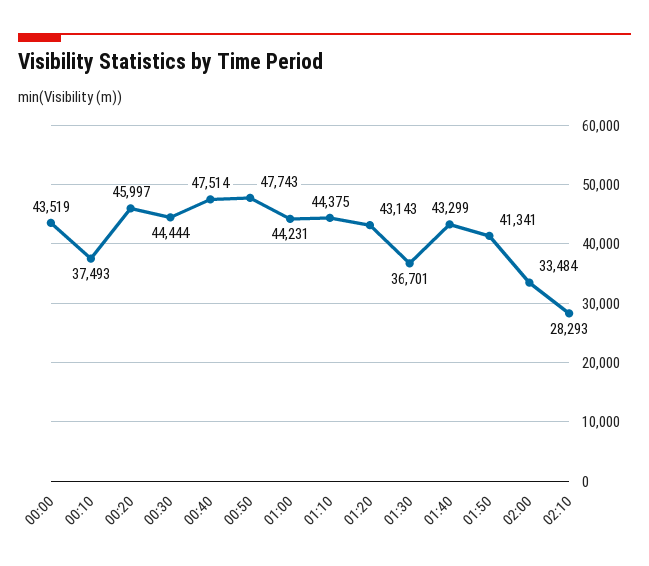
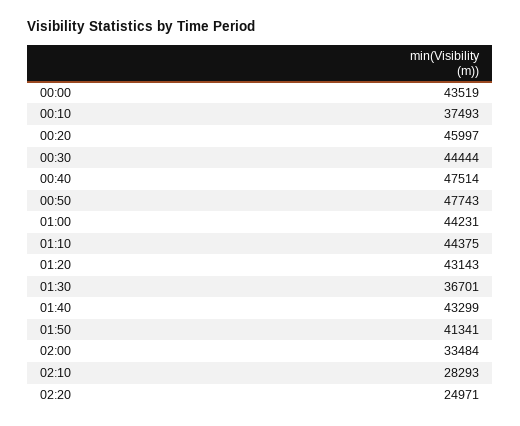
02:20: none -> 24971

